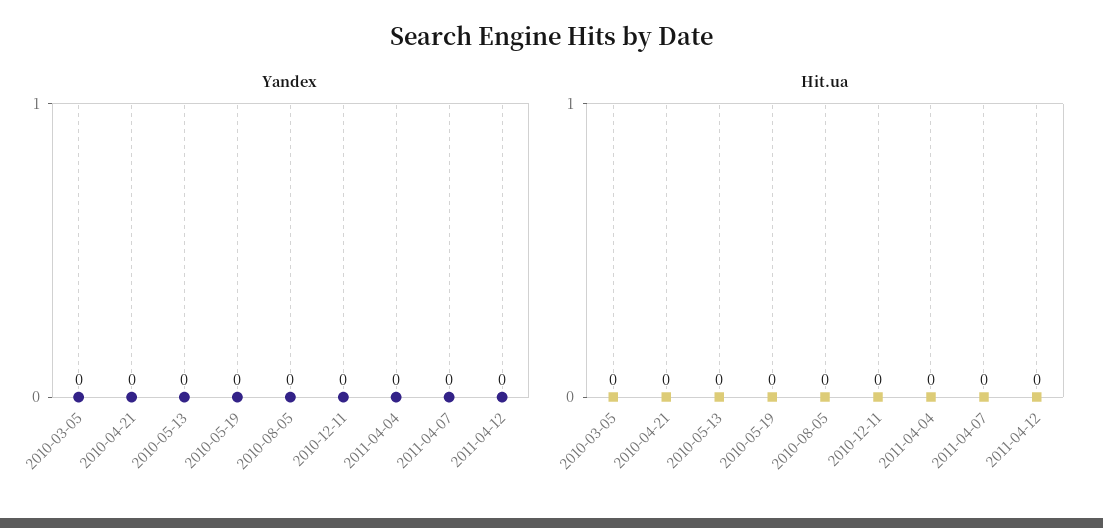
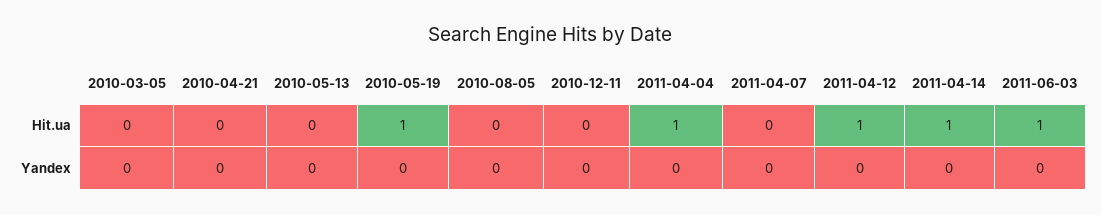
Hit.ua, 2010-05-19: 0 -> 1
Hit.ua, 2011-04-04: 0 -> 1
Hit.ua, 2011-04-12: 0 -> 1
Hit.ua, 2011-04-14: none -> 1
Hit.ua, 2011-06-03: none -> 1
Yandex, 2011-04-14: none -> 0
Yandex, 2011-06-03: none -> 0

